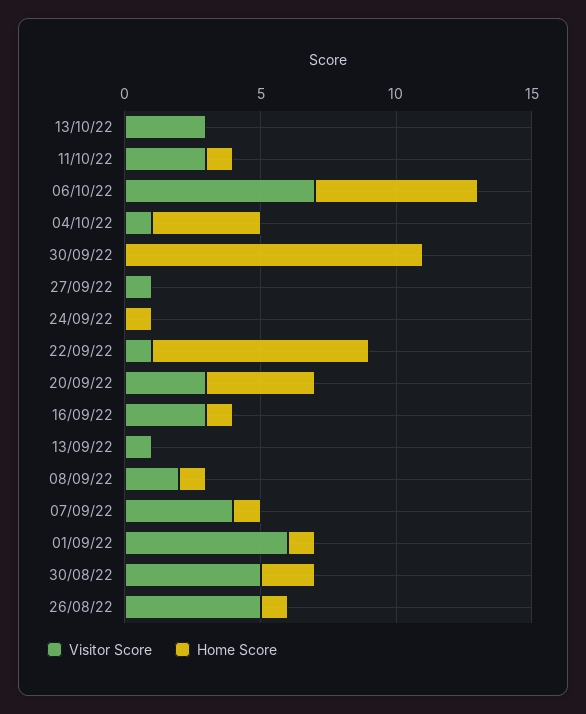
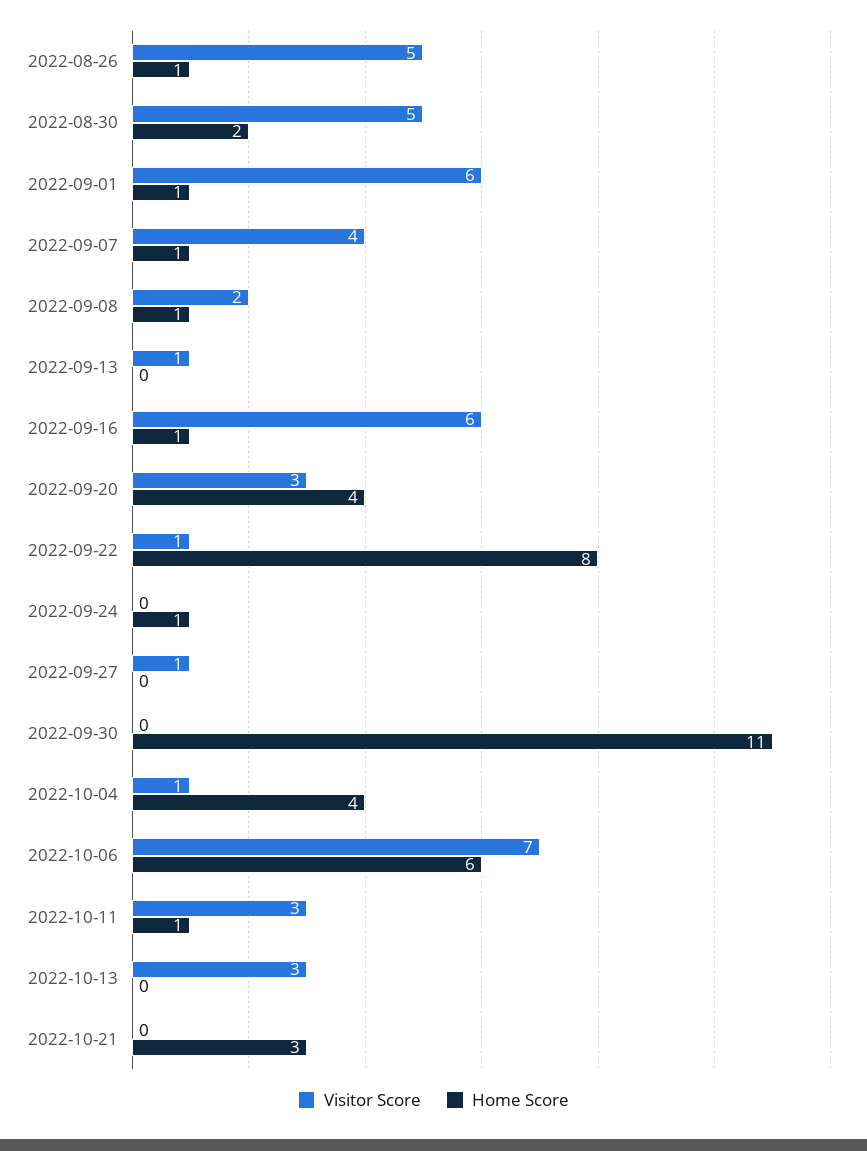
Visitor Score, 16/09/22: 3 -> 6
Visitor Score, 2022-10-21: none -> 0
Home Score, 2022-10-21: none -> 3

